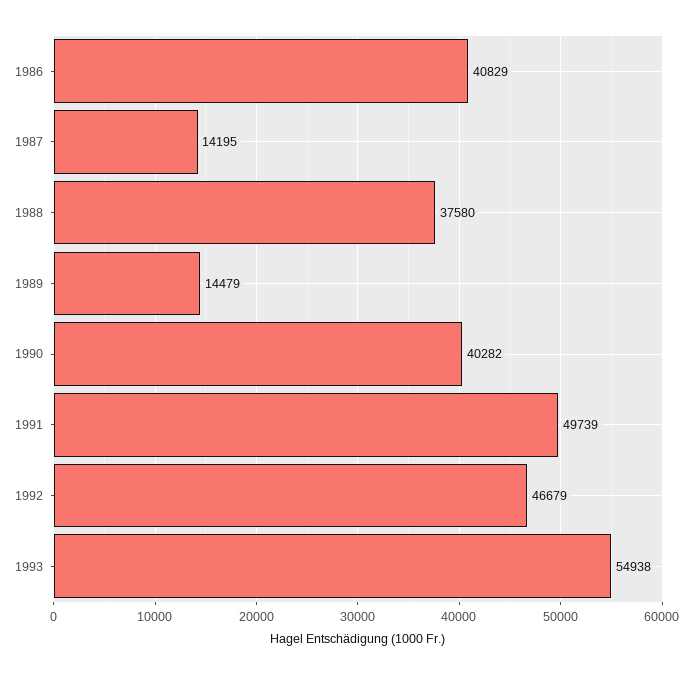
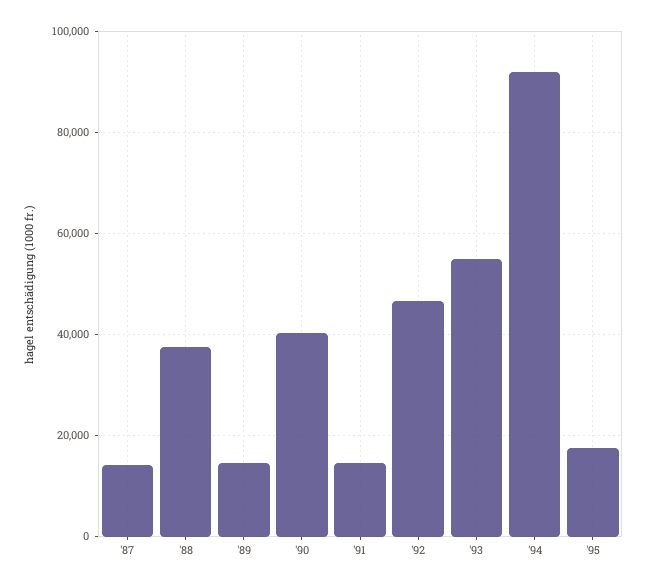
1986: 40829 -> none
1991: 49739 -> 14000
'94: none -> 92000
'95: none -> 18000

